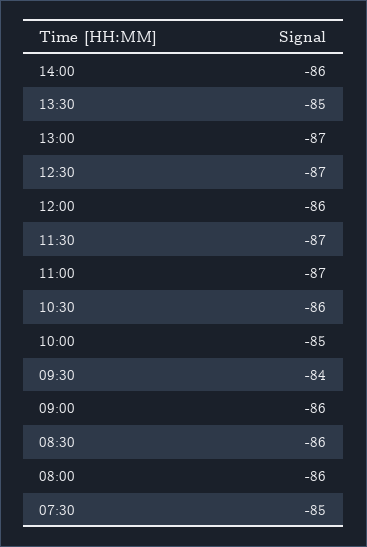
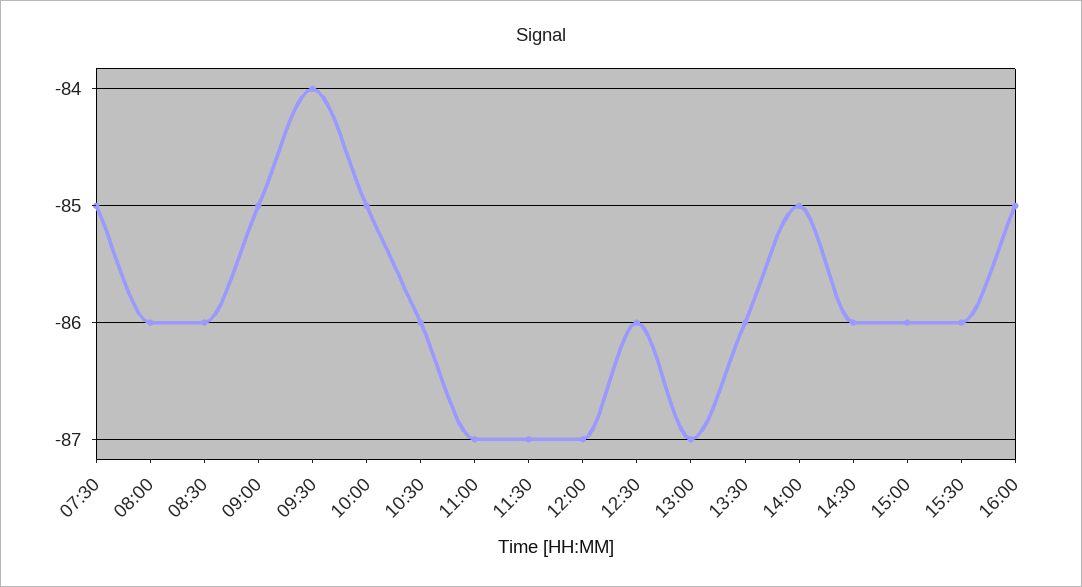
14:00: -86 -> -85
13:30: -85 -> -86
12:30: -87 -> -86
12:00: -86 -> -87
09:00: -86 -> -85
14:30: none -> -86
15:00: none -> -86
15:30: none -> -86
16:00: none -> -85

